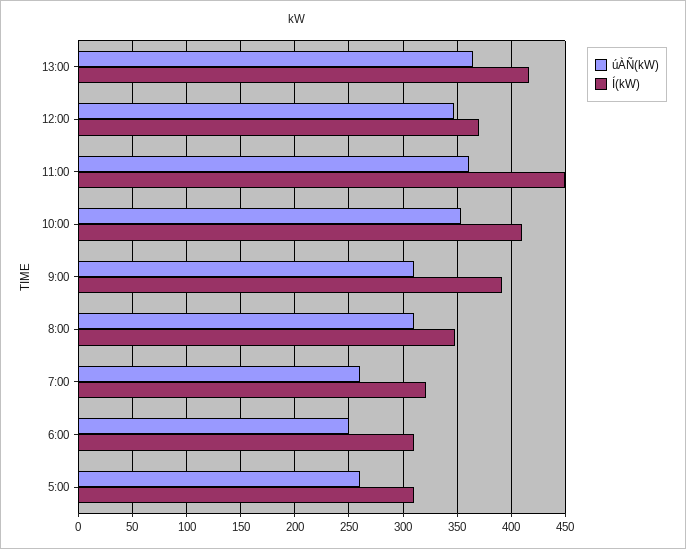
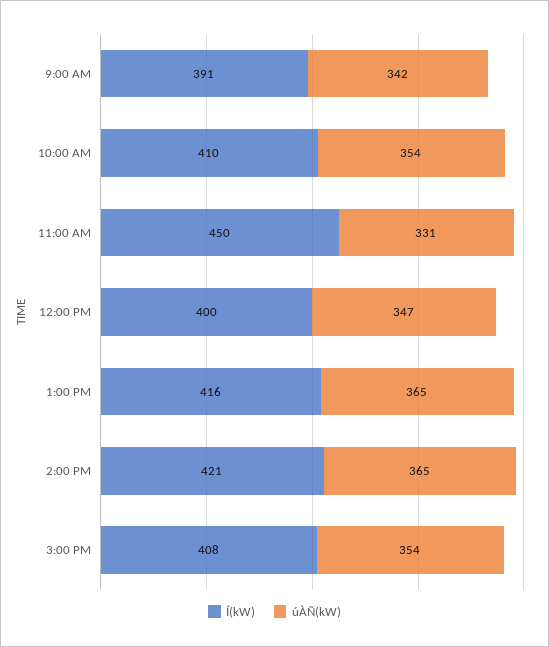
Í(kW), 12:00: 370 -> 400
úÀÑ(kW), 11:00: 360 -> 331
úÀÑ(kW), 9:00: 310 -> 342
úÀÑ(kW), 8:00: 310 -> none
Í(kW), 8:00: 350 -> none
úÀÑ(kW), 7:00: 260 -> none
Í(kW), 7:00: 320 -> none
úÀÑ(kW), 6:00: 250 -> none
Í(kW), 6:00: 310 -> none
úÀÑ(kW), 5:00: 260 -> none
Í(kW), 5:00: 310 -> none
Í(kW), 2:00 PM: none -> 421
úÀÑ(kW), 2:00 PM: none -> 365
Í(kW), 3:00 PM: none -> 408
úÀÑ(kW), 3:00 PM: none -> 354

